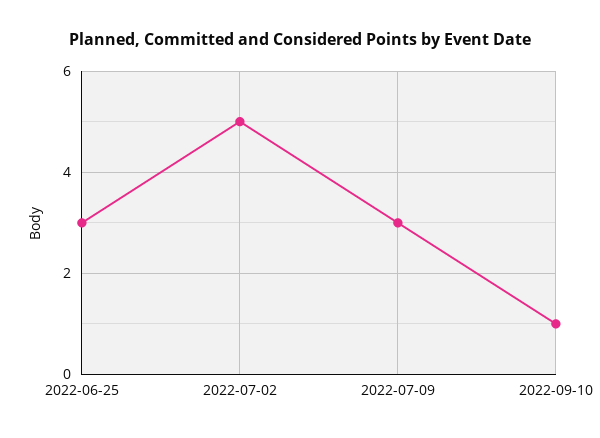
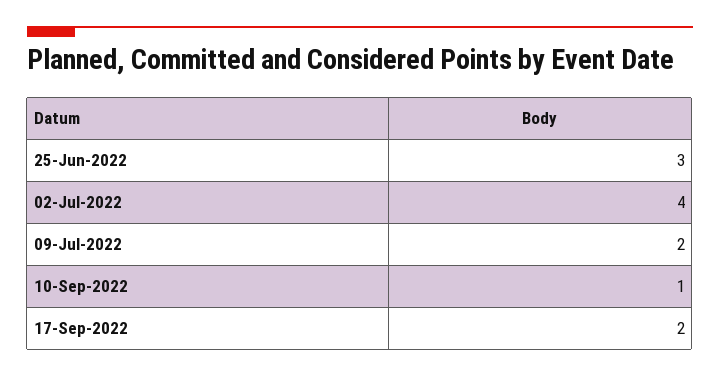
2022-07-02: 5 -> 4
2022-07-09: 3 -> 2
17-Sep-2022: none -> 2

